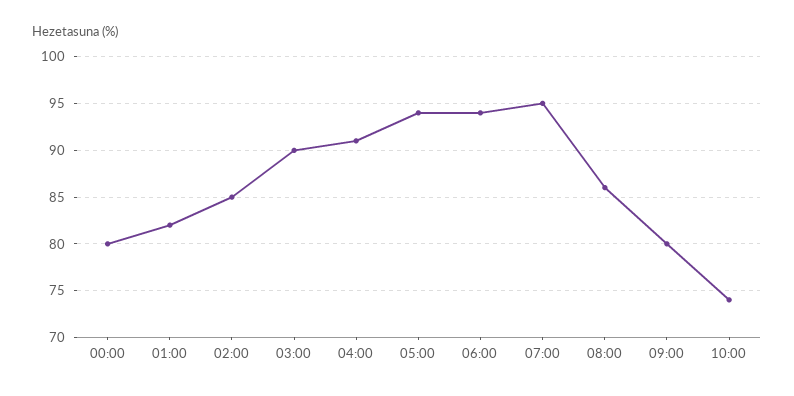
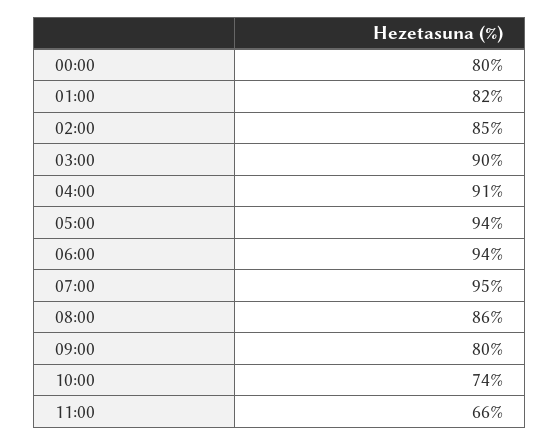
11:00: none -> 66

